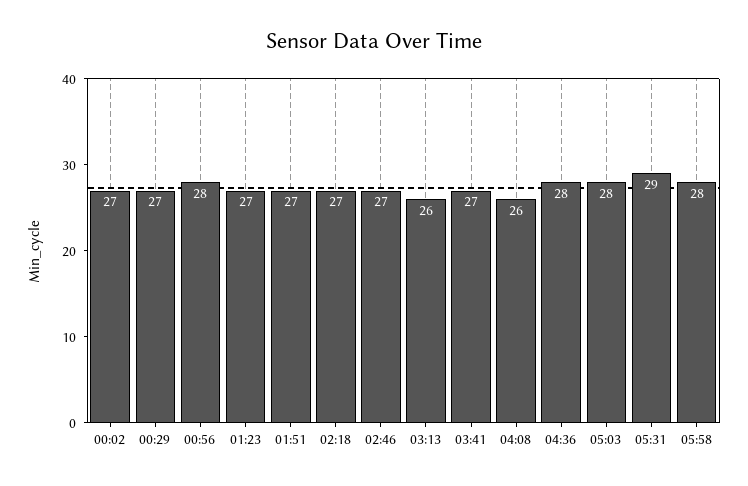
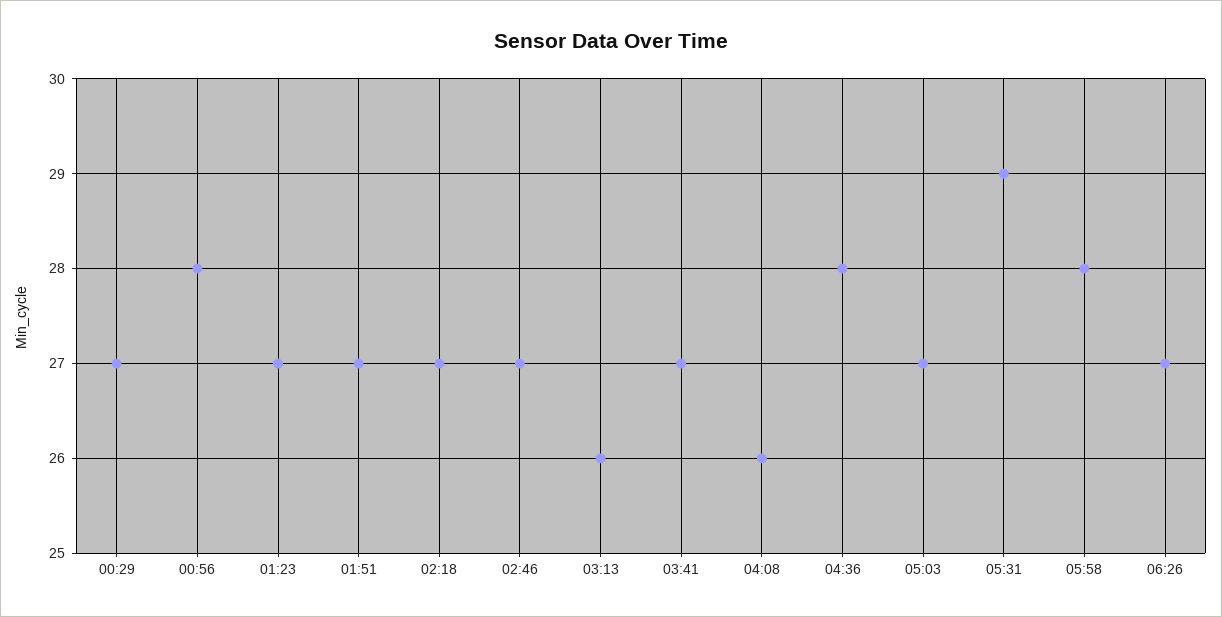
00:02: 27 -> none
05:03: 28 -> 27
06:26: none -> 27

